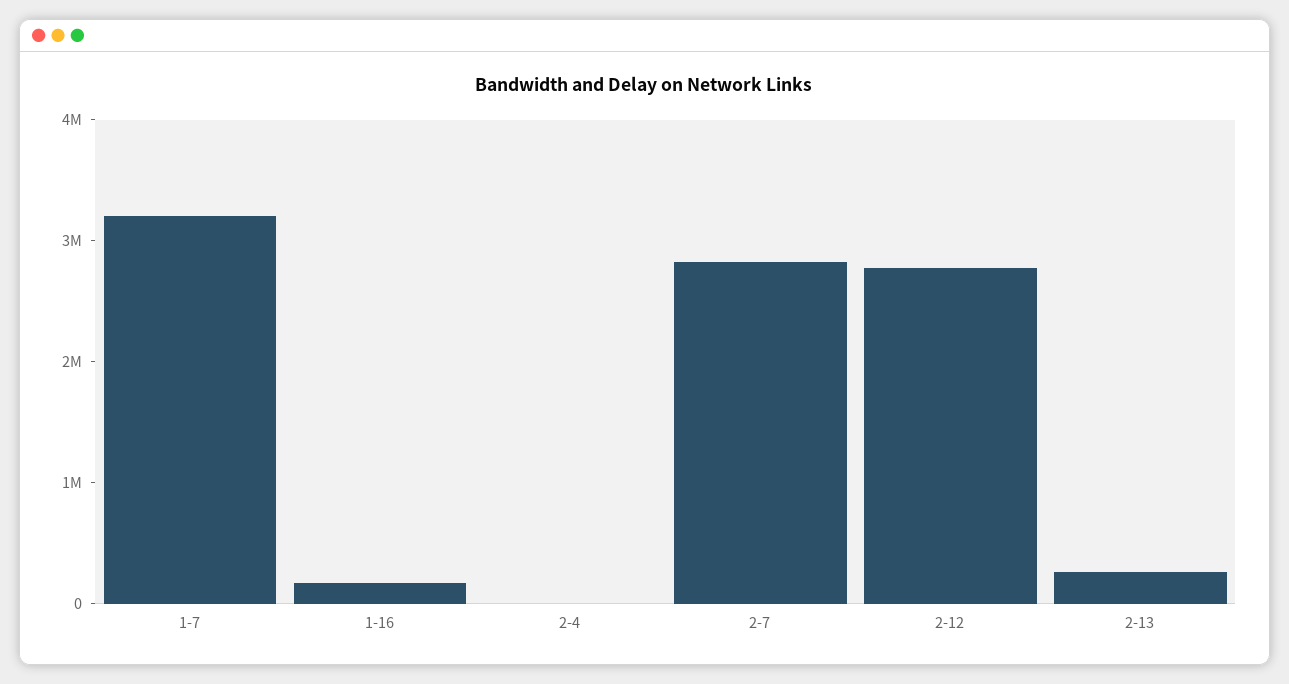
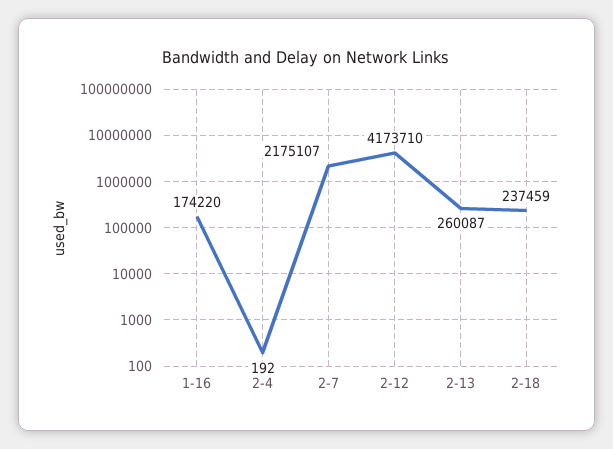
1-7: 3200000 -> none
2-7: 2800000 -> 2175107
2-12: 2800000 -> 4173710
2-18: none -> 237459

